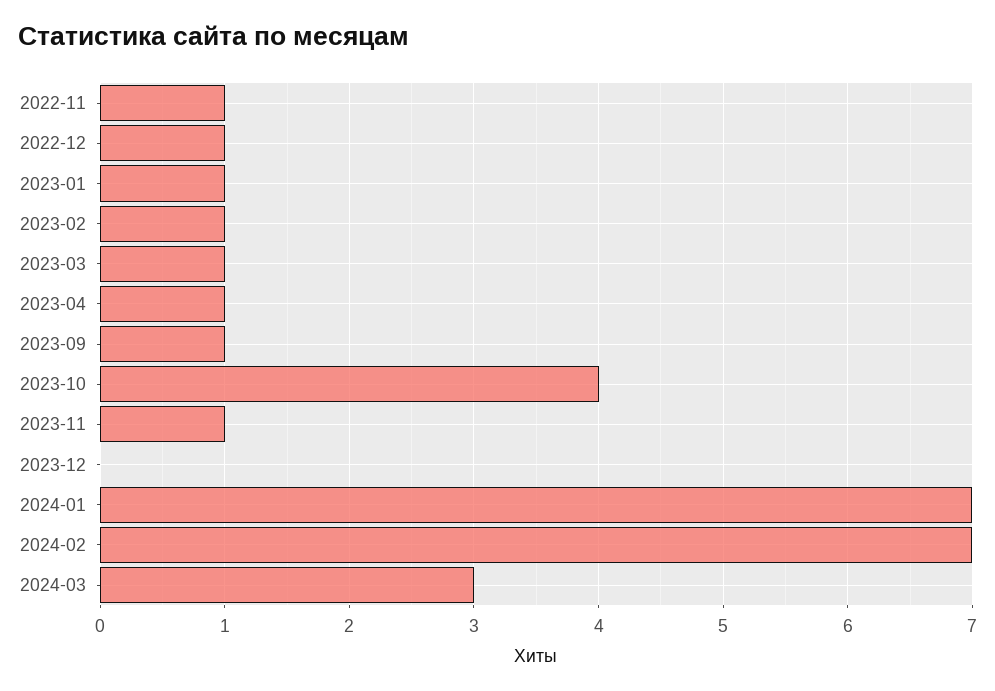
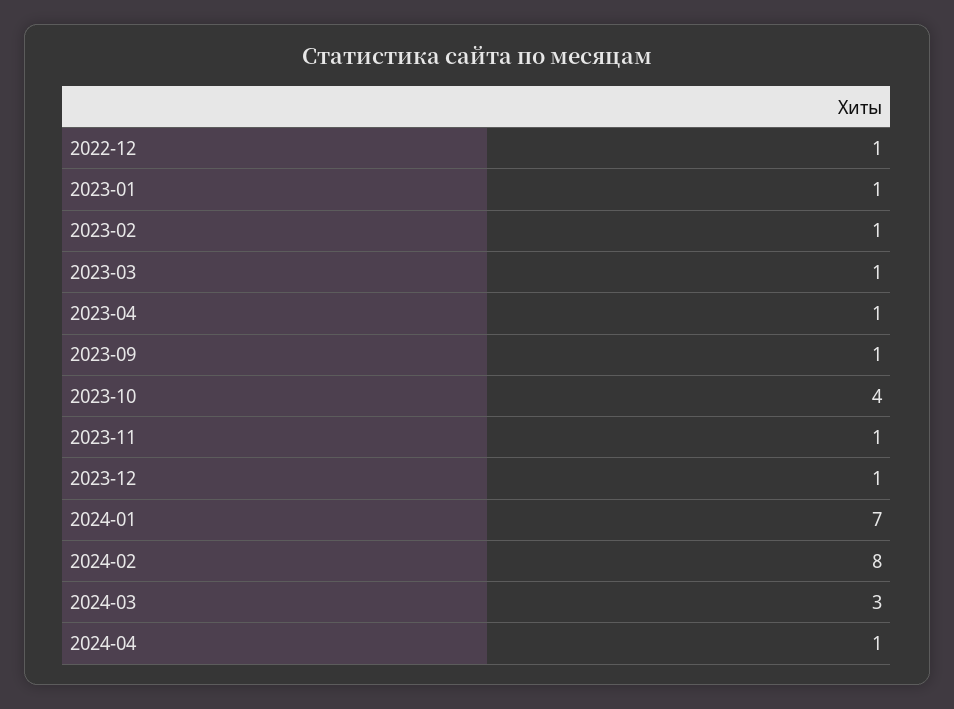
2022-11: 1 -> none
2023-12: 0 -> 1
2024-02: 7 -> 8
2024-04: none -> 1

